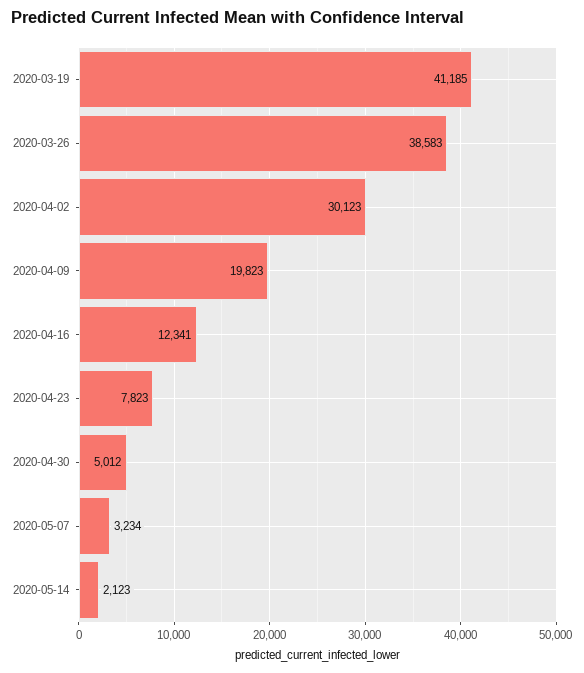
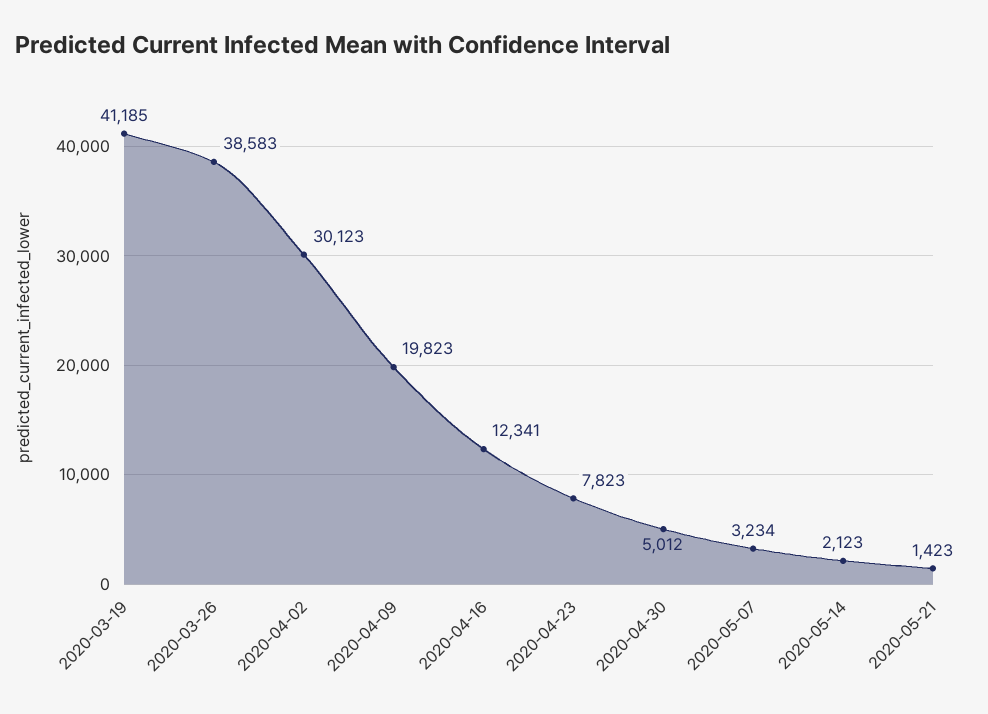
2020-05-21: none -> 1423

